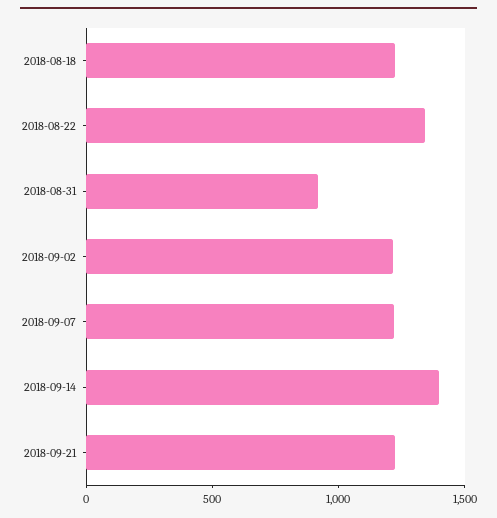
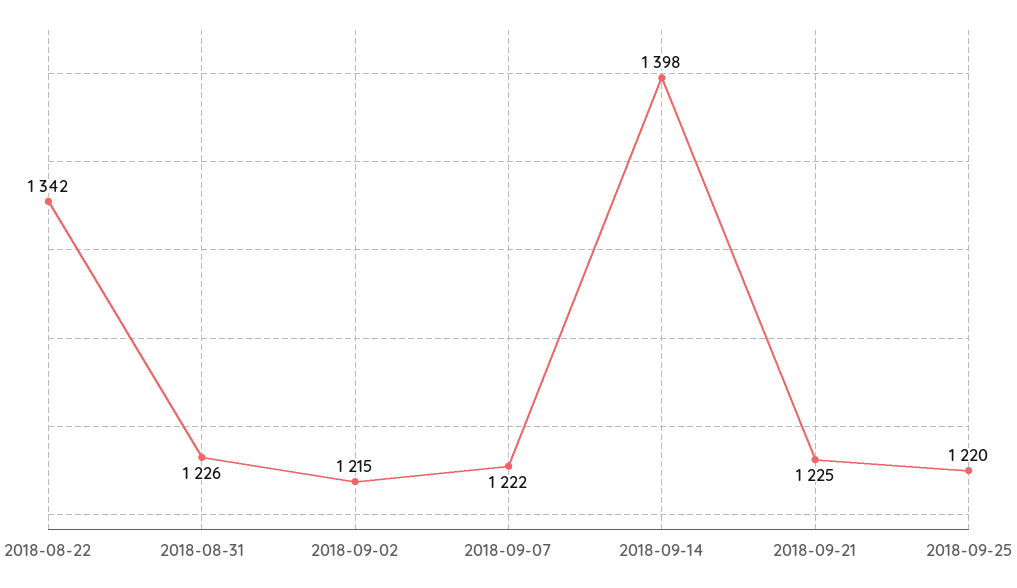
2018-08-18: 1200 -> none
2018-08-31: 900 -> 1226
2018-09-25: none -> 1220

